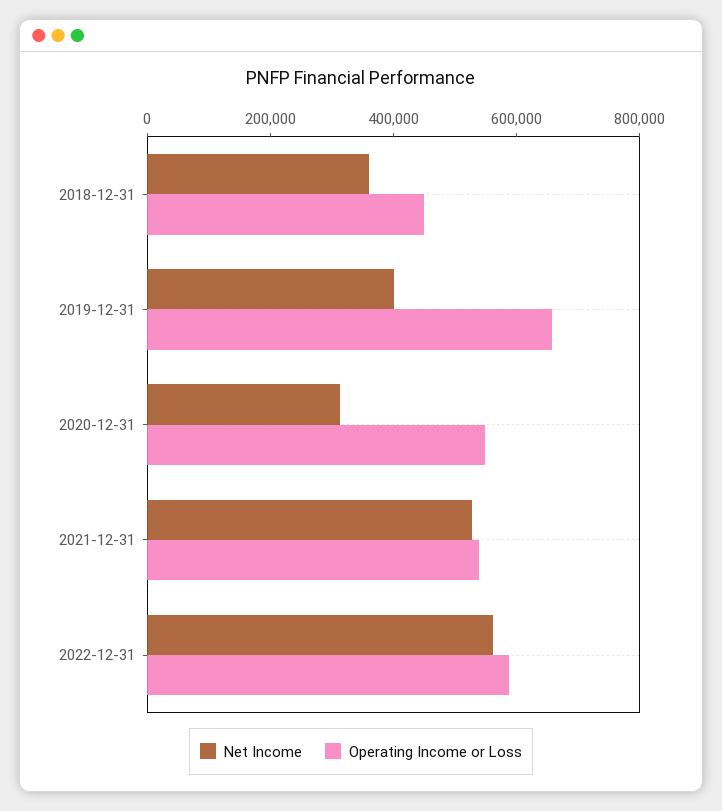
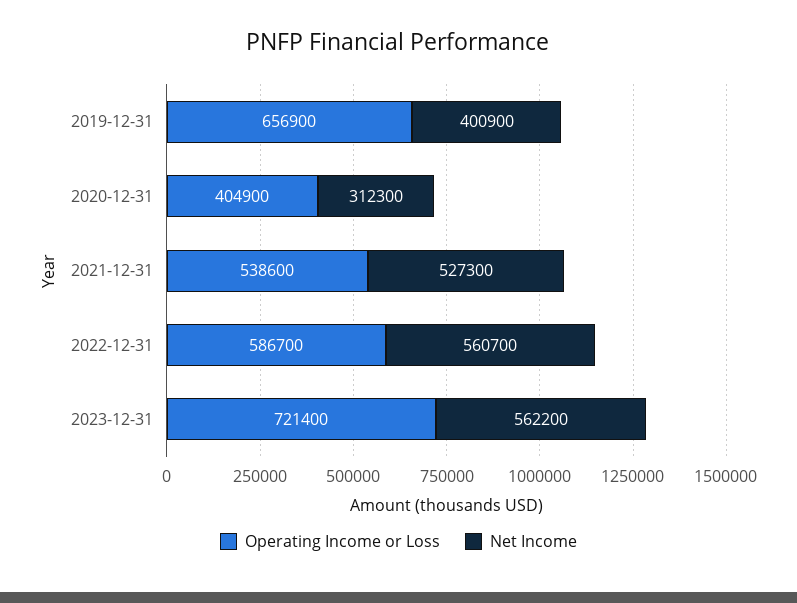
Net Income, 2018-12-31: 350000 -> none
Operating Income or Loss, 2018-12-31: 450000 -> none
Operating Income or Loss, 2020-12-31: 550000 -> 404900
Operating Income or Loss, 2023-12-31: none -> 721400
Net Income, 2023-12-31: none -> 562200

